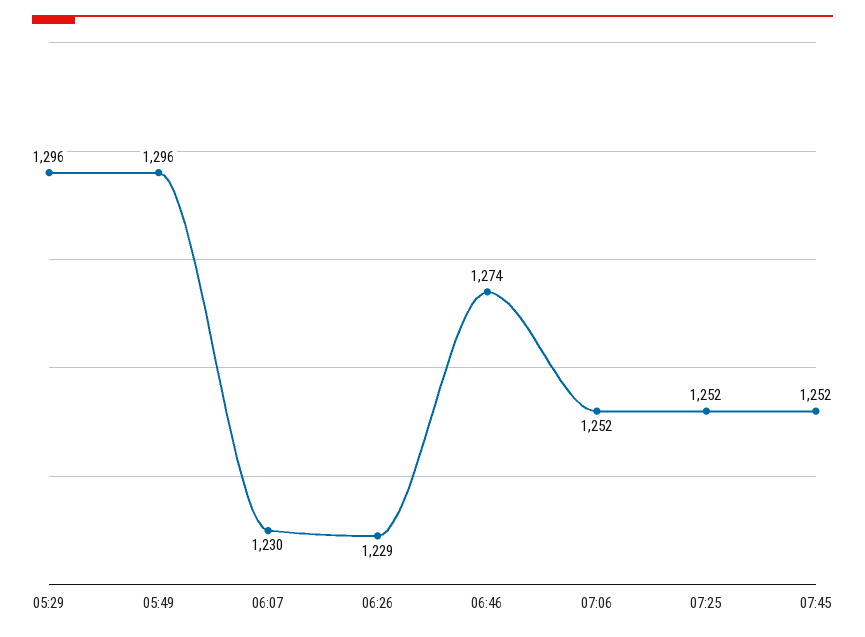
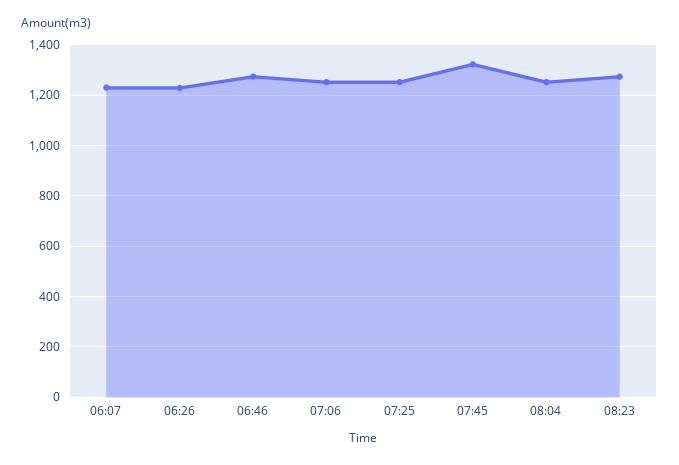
05:29: 1296 -> none
05:49: 1296 -> none
07:45: 1252 -> 1325
08:04: none -> 1250
08:23: none -> 1275

